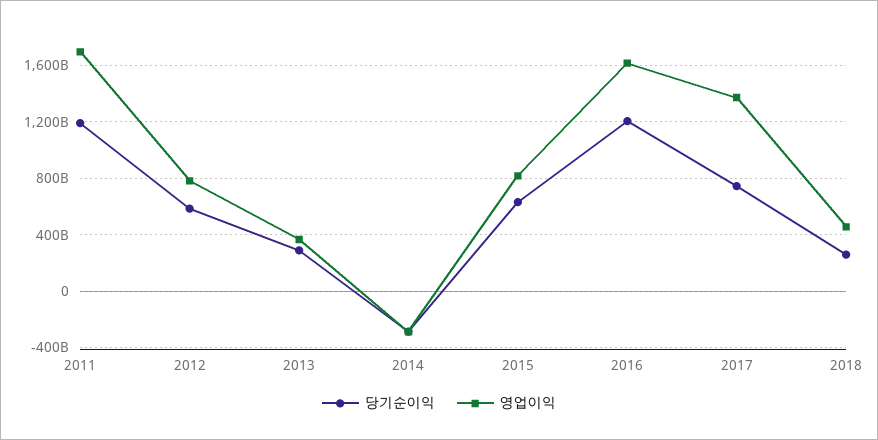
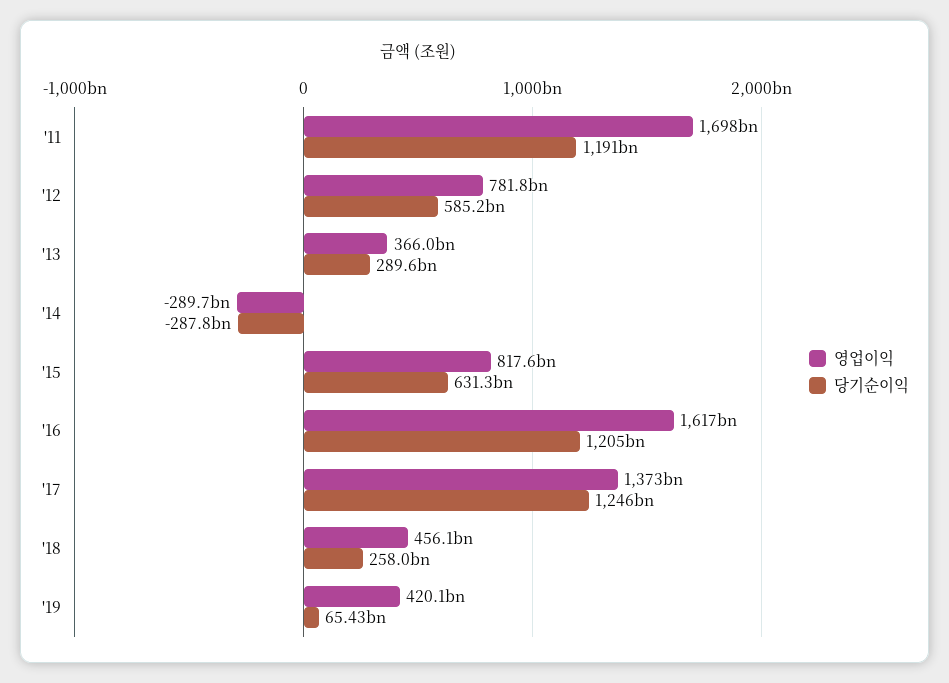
당기순이익, 2017: 750000000000 -> 1246000000000
영업이익, '19: none -> 420100000000
당기순이익, '19: none -> 65430000000

